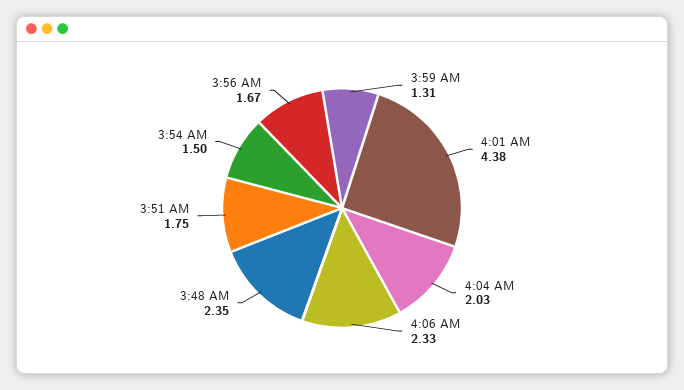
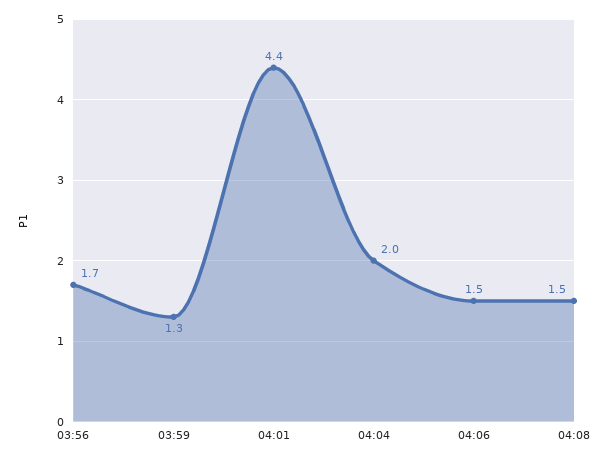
4:06 AM: 2.33 -> 1.5
3:48 AM: 2.35 -> none
3:51 AM: 1.75 -> none
3:54 AM: 1.5 -> none
04:08: none -> 1.5

